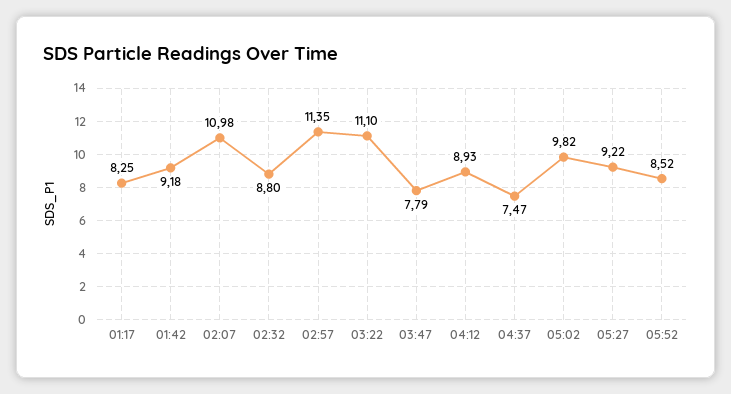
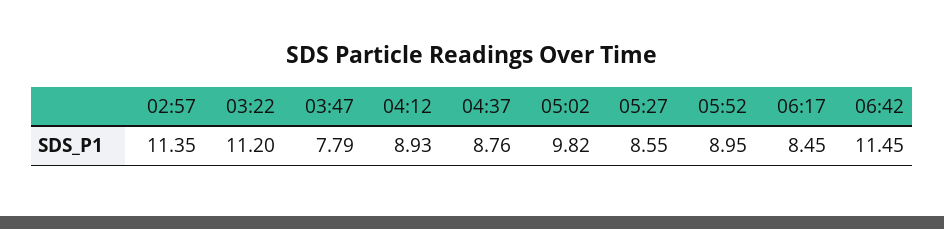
01:17: 8.25 -> none
01:42: 9.18 -> none
02:07: 10.98 -> none
02:32: 8.8 -> none
03:22: 11.1 -> 11.2
04:37: 7.47 -> 8.76
05:27: 9.22 -> 8.55
05:52: 8.52 -> 8.95
06:17: none -> 8.45
06:42: none -> 11.45

